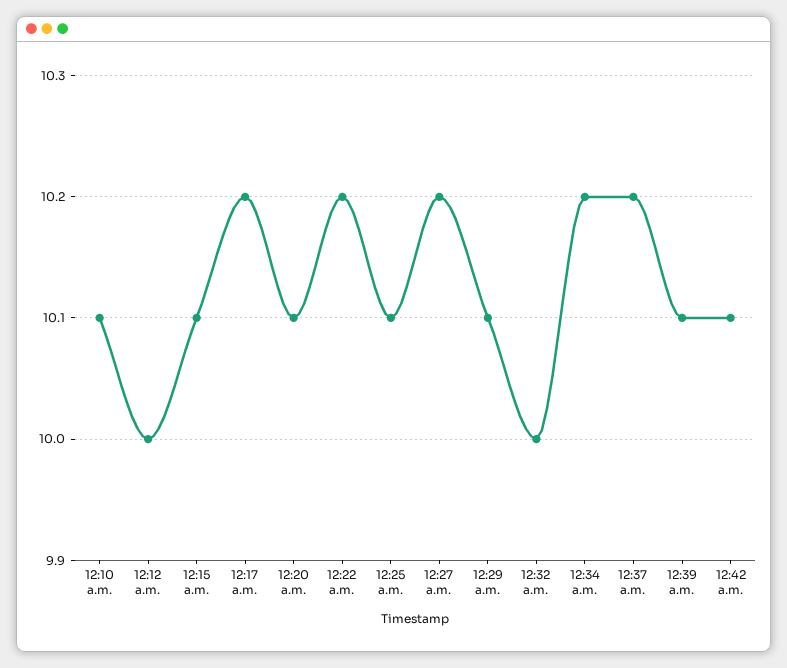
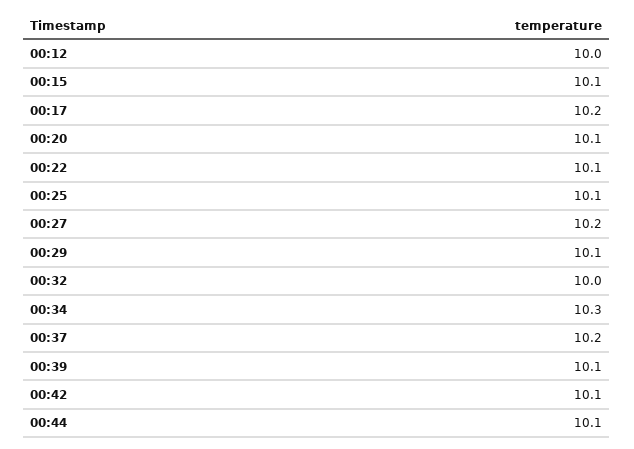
12:10 a.m.: 10.1 -> none
12:22 a.m.: 10.2 -> 10.1
12:34 a.m.: 10.2 -> 10.3
00:44: none -> 10.1

